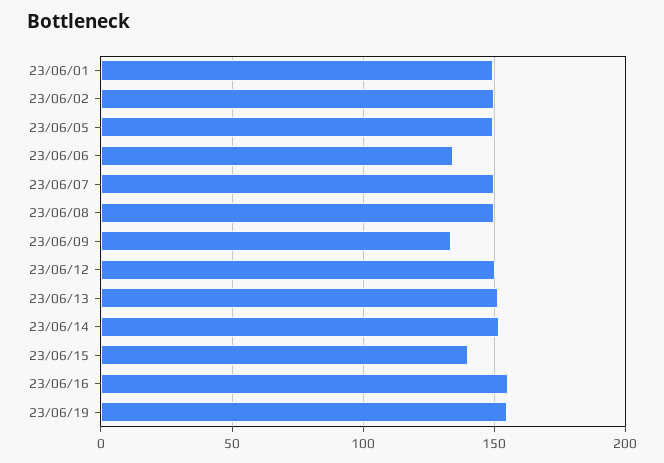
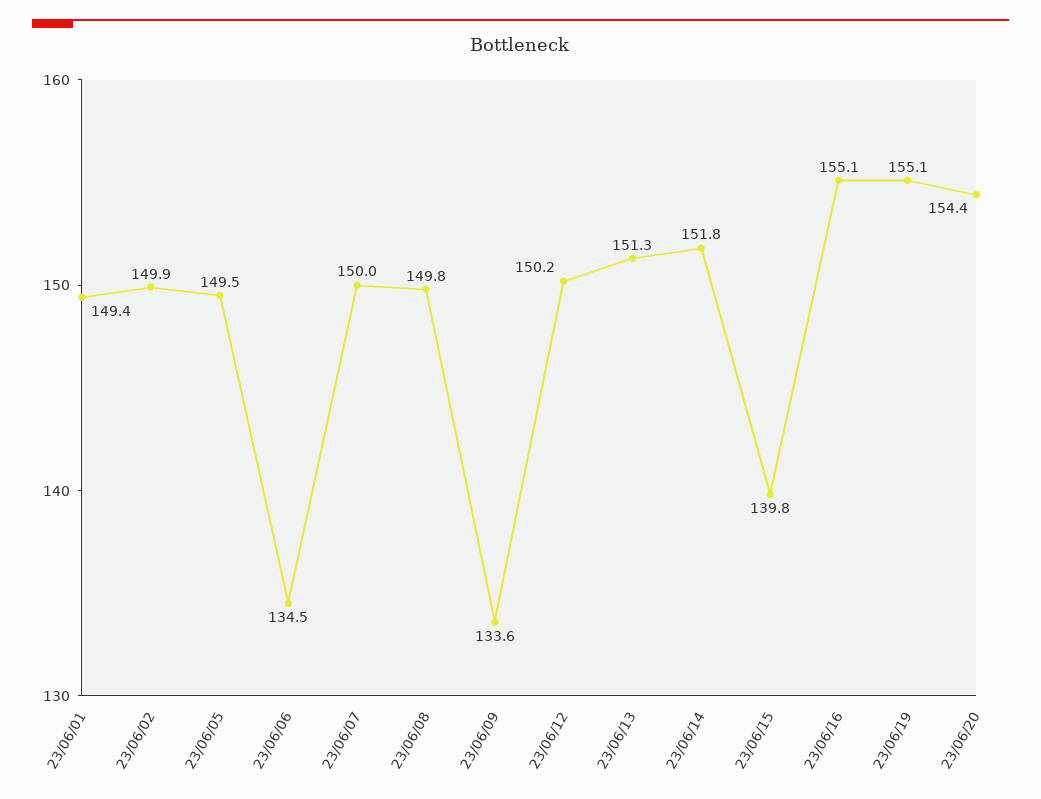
23/06/20: none -> 154.4

